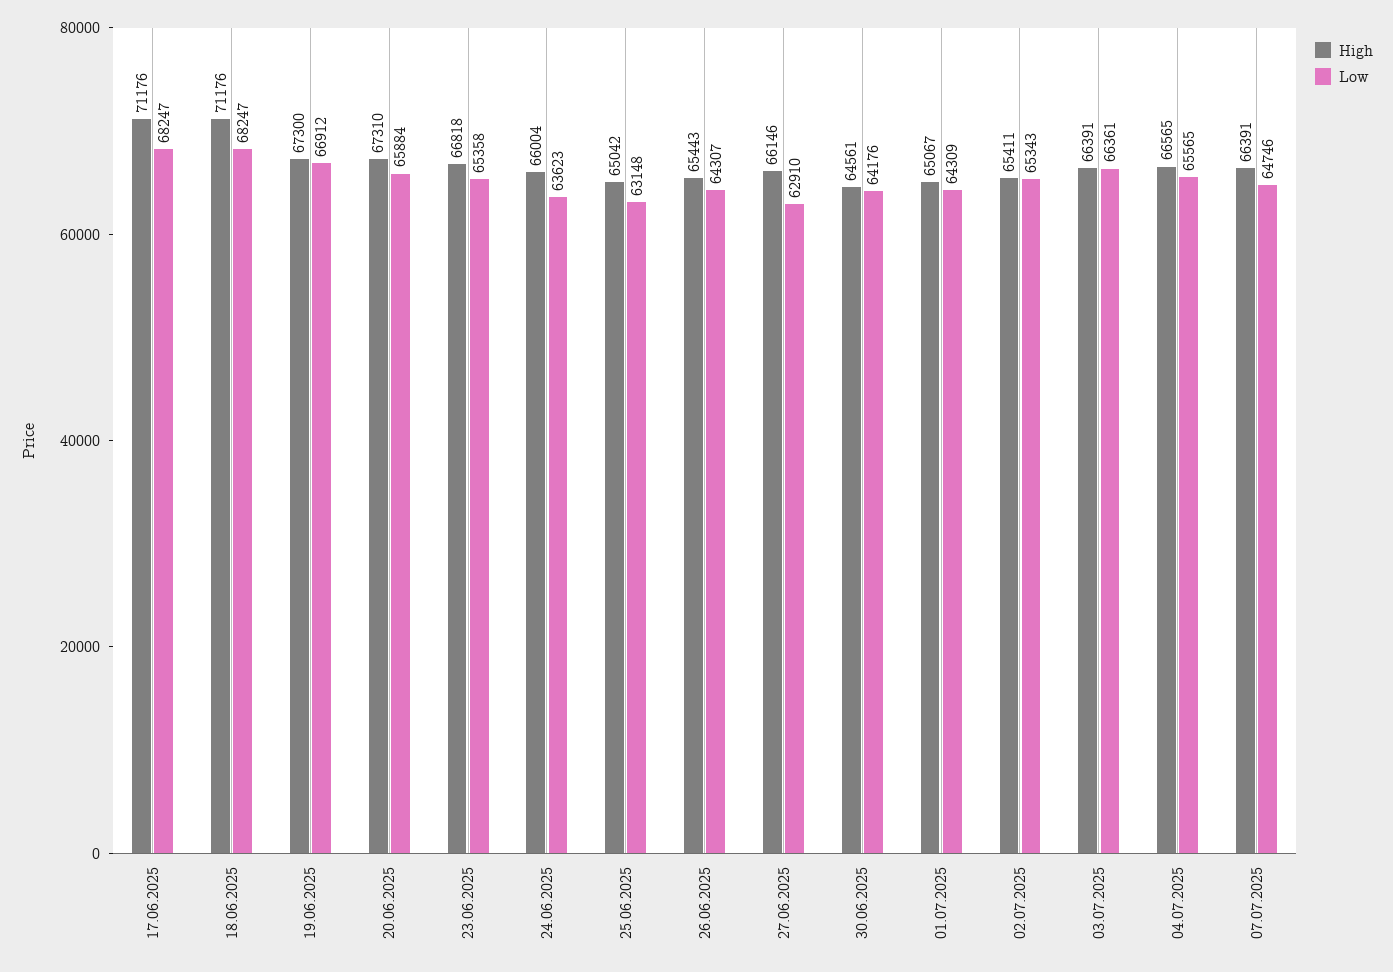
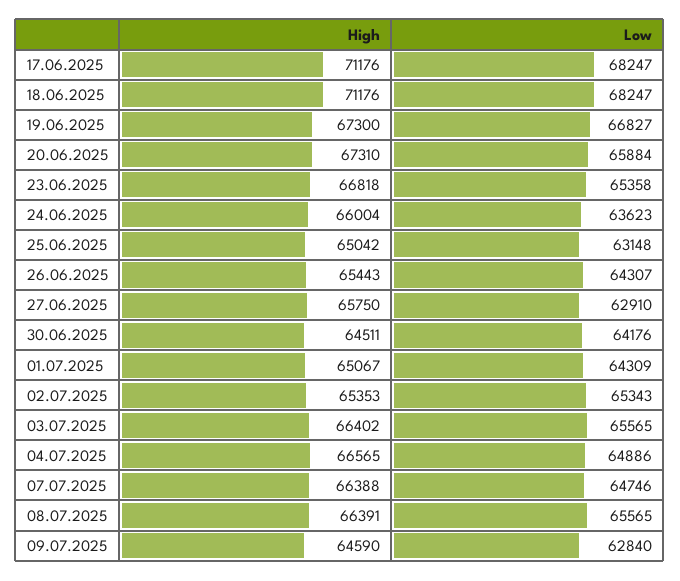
Low, 19.06.2025: 66912 -> 66827
High, 27.06.2025: 66146 -> 65750
High, 30.06.2025: 64561 -> 64511
High, 02.07.2025: 65411 -> 65353
High, 03.07.2025: 66391 -> 66402
Low, 03.07.2025: 66361 -> 65565
Low, 04.07.2025: 65565 -> 64886
High, 07.07.2025: 66391 -> 66388
High, 08.07.2025: none -> 66391
Low, 08.07.2025: none -> 65565
High, 09.07.2025: none -> 64590
Low, 09.07.2025: none -> 62840

